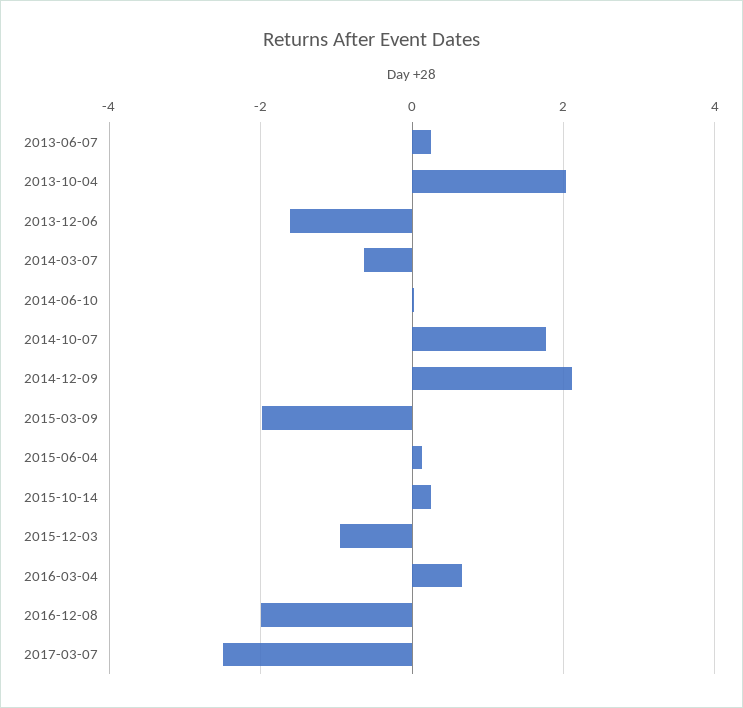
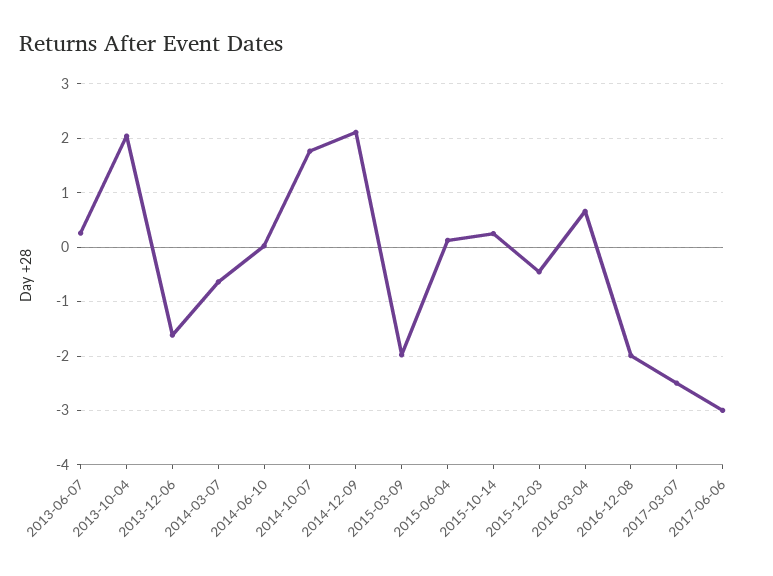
2015-12-03: -1 -> -0.4
2017-06-06: none -> -3

